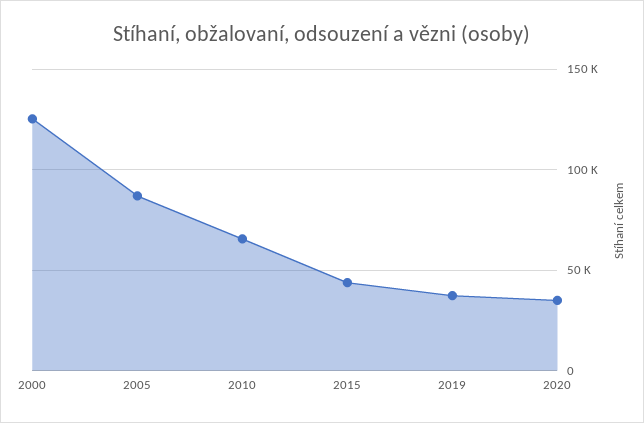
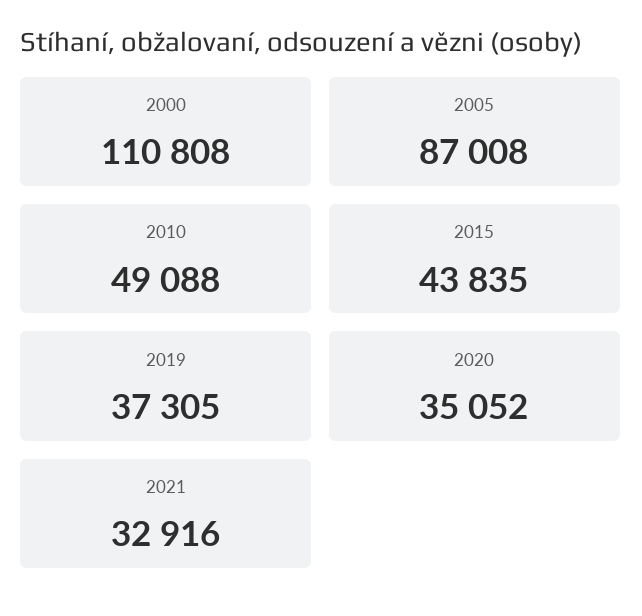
2000: 125000 -> 110808
2010: 65000 -> 49088
2021: none -> 32916

